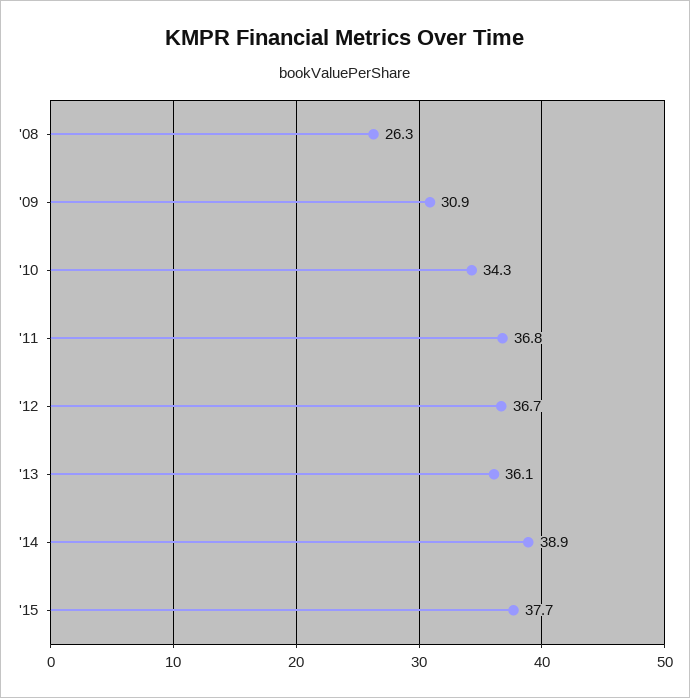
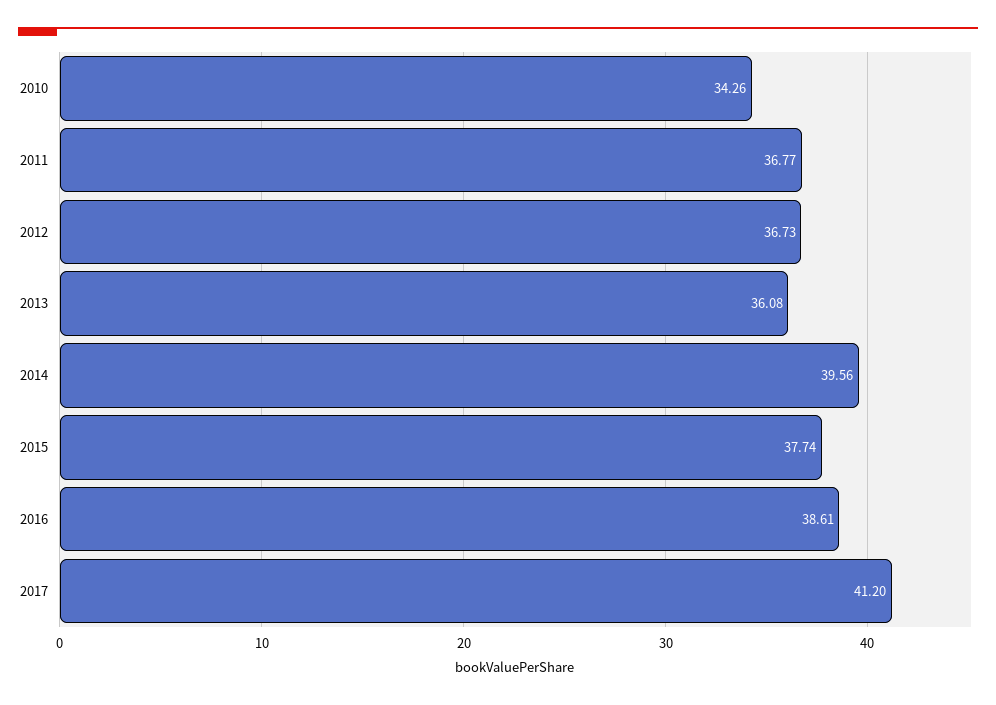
'08: 26.3 -> none
'09: 30.9 -> none
'14: 38.9 -> 39.56
2016: none -> 38.61
2017: none -> 41.2

